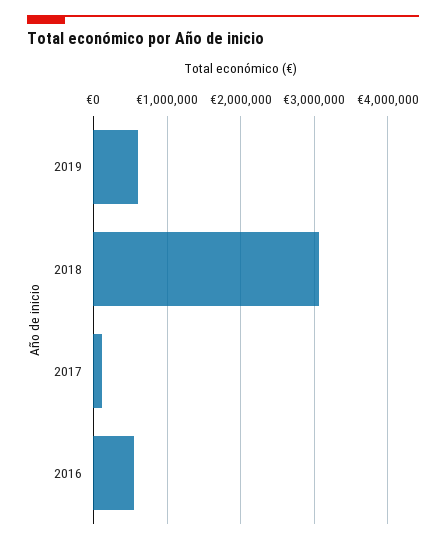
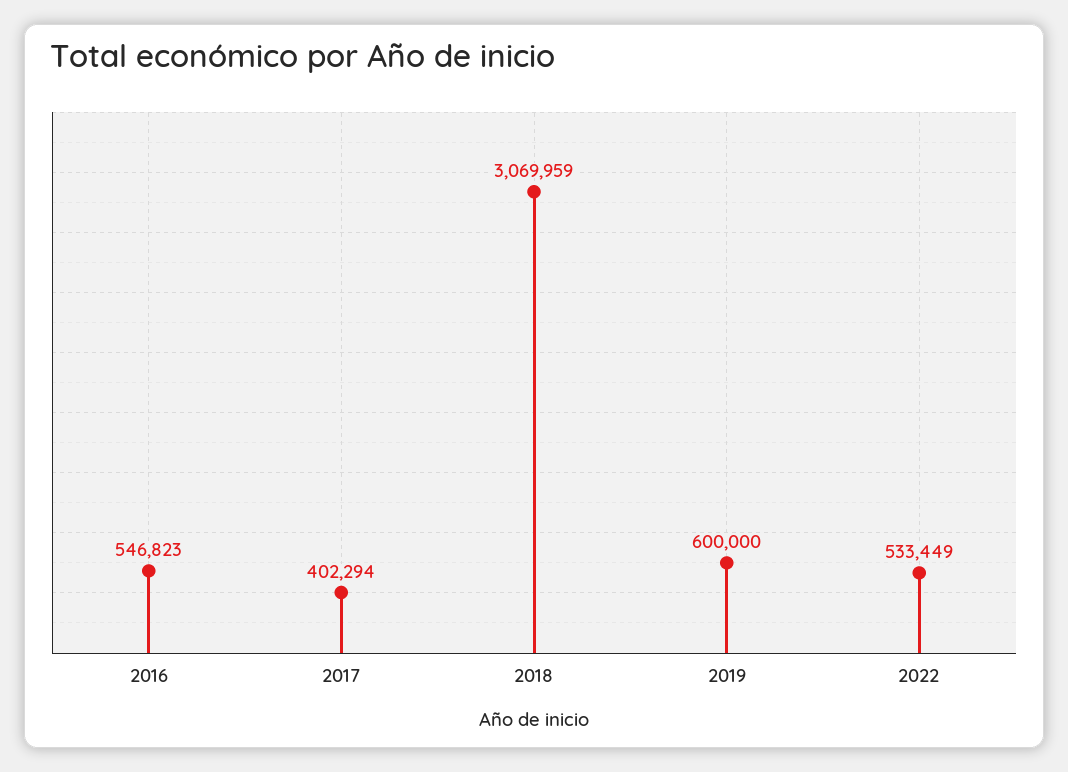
2017: 100000 -> 402294
2022: none -> 533449

